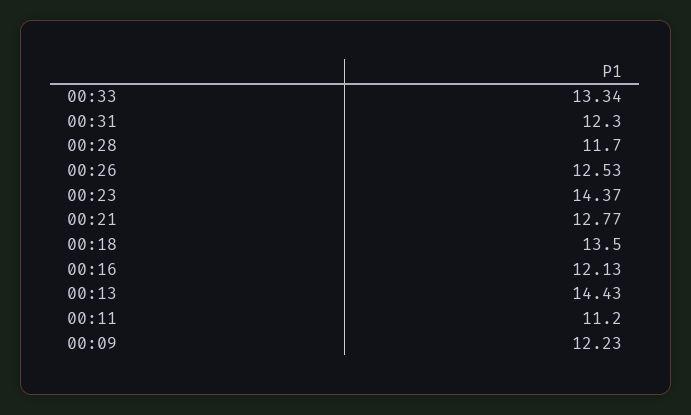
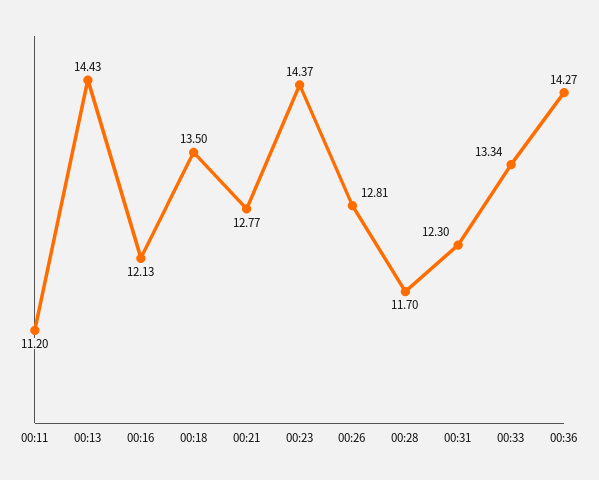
00:26: 12.53 -> 12.81
00:09: 12.23 -> none
00:36: none -> 14.27

